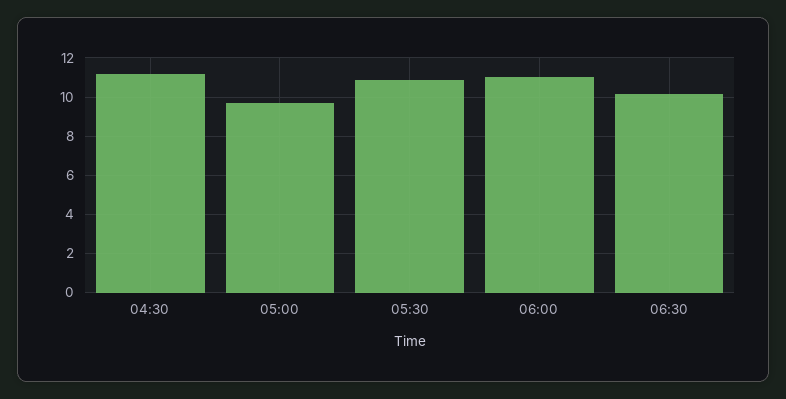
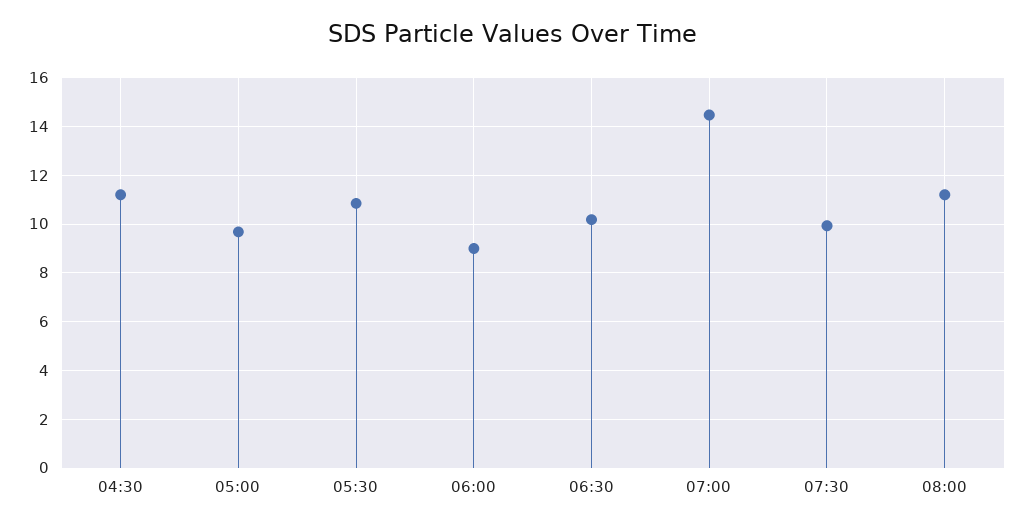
06:00: 11 -> 9
07:00: none -> 14.5
07:30: none -> 10
08:00: none -> 11.25

